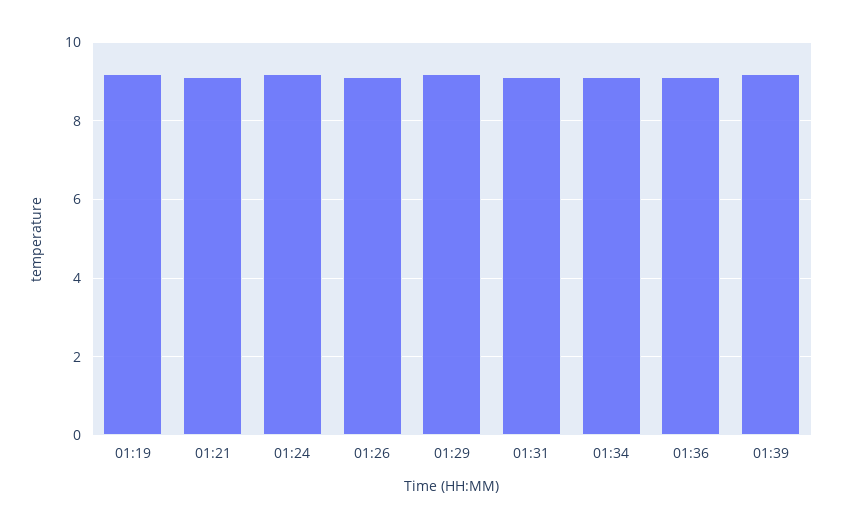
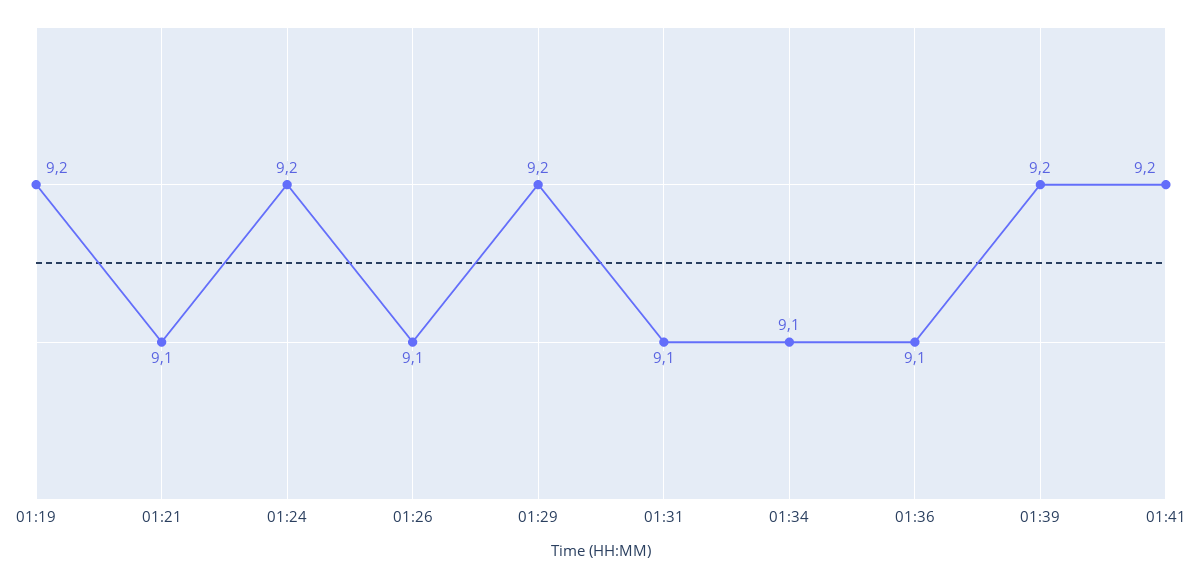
01:41: none -> 9.2

